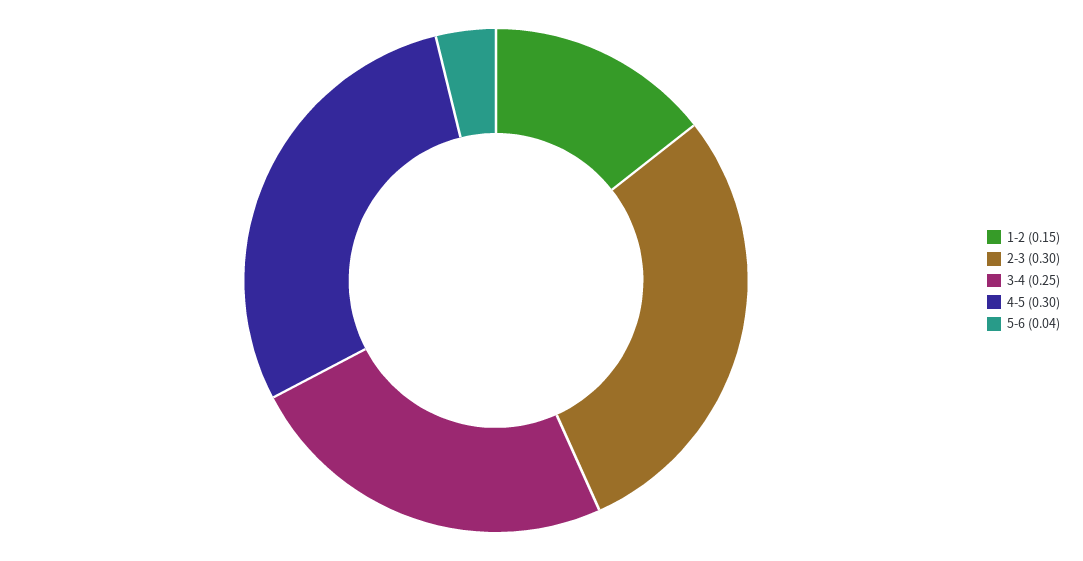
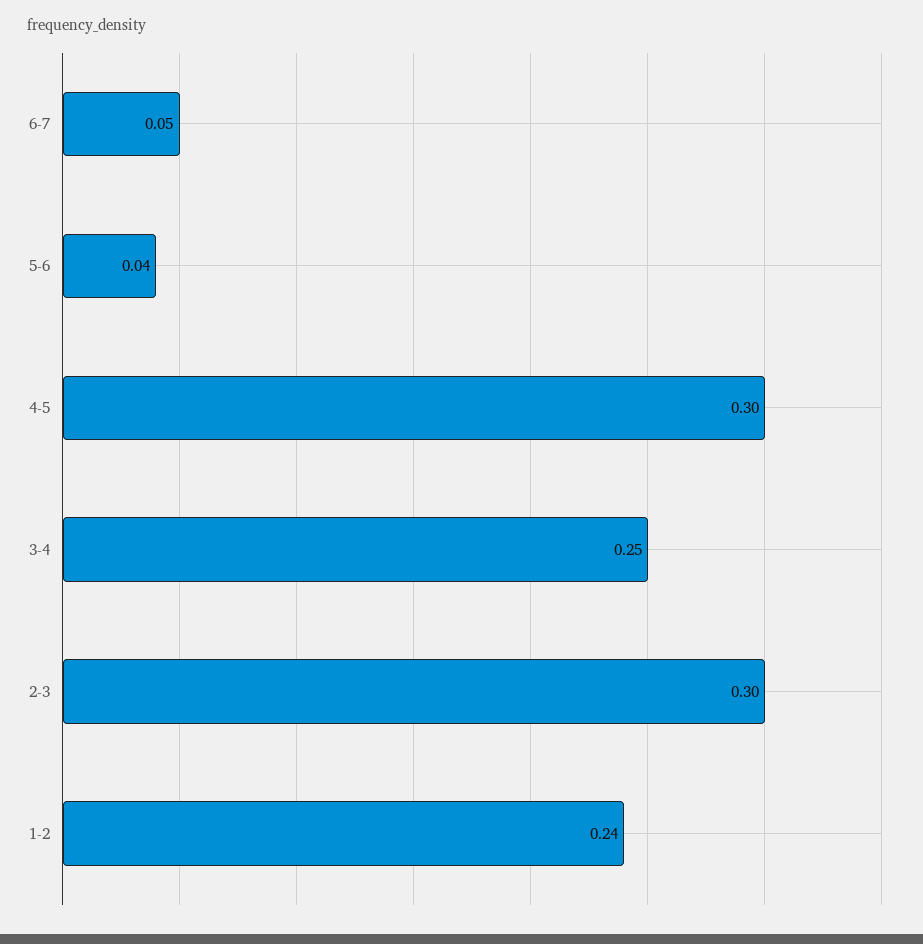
1-2: 0.15 -> 0.24
6-7: none -> 0.05

